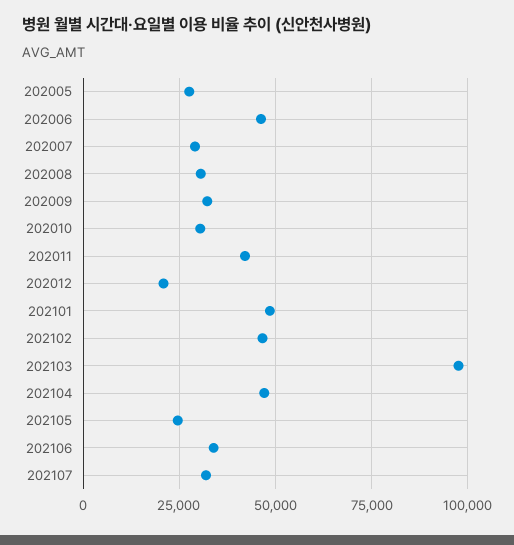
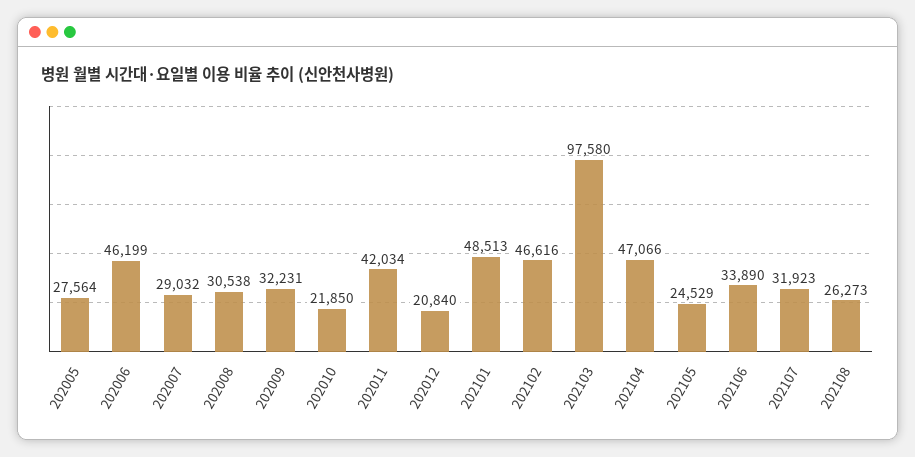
202010: 30000 -> 21850
202108: none -> 26273

